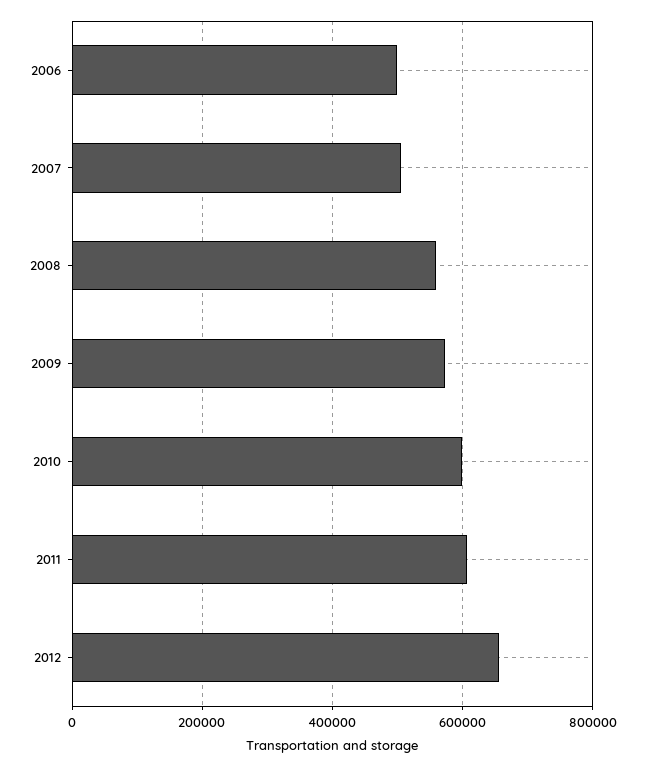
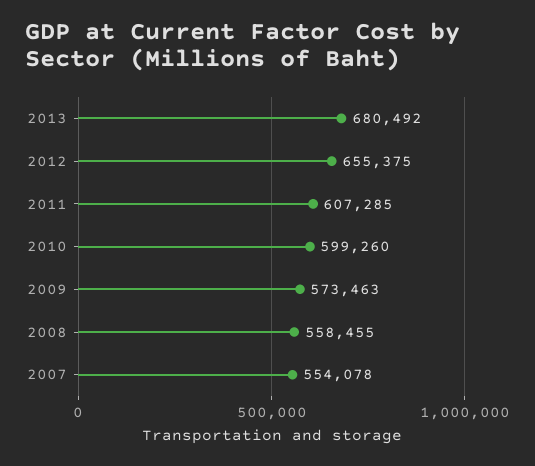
2006: 500000 -> none
2007: 500000 -> 554078
2013: none -> 680492

